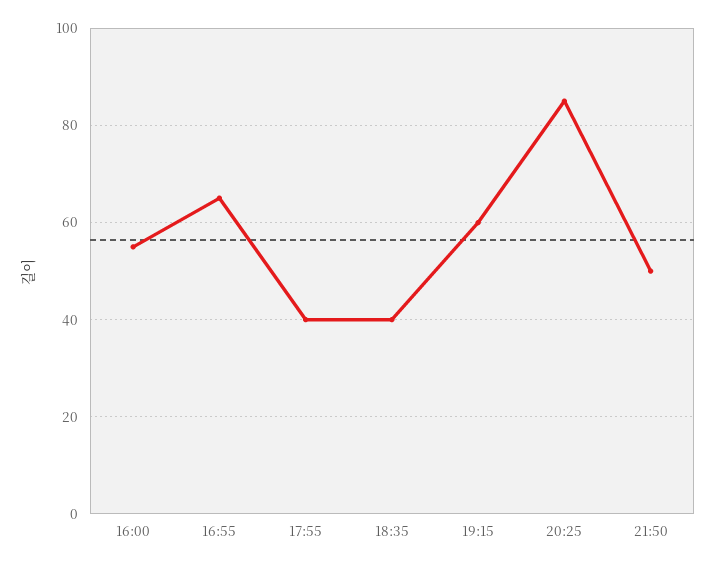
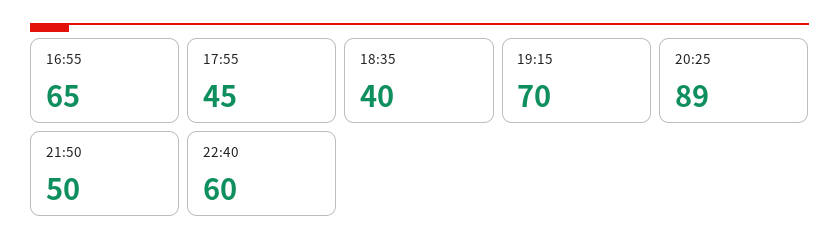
16:00: 55 -> none
17:55: 40 -> 45
19:15: 60 -> 70
20:25: 85 -> 89
22:40: none -> 60

